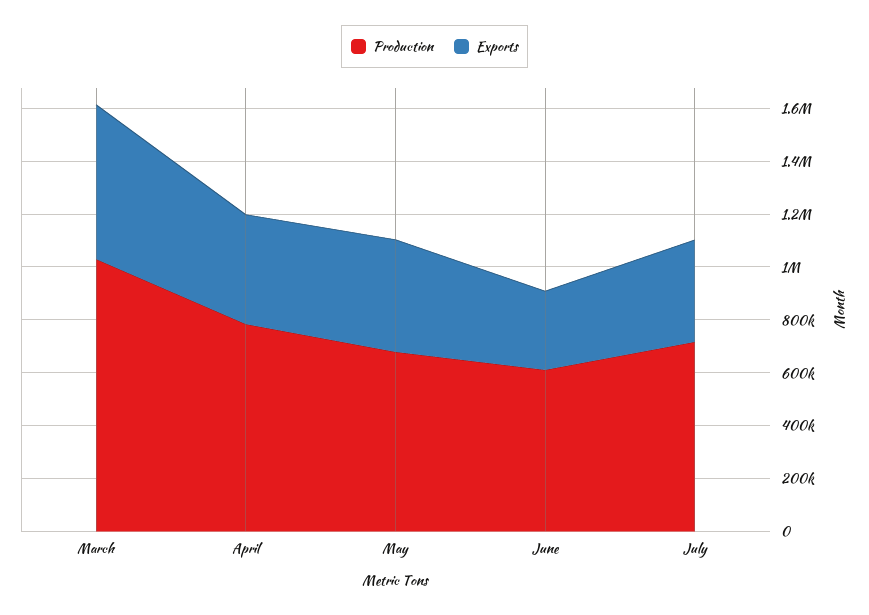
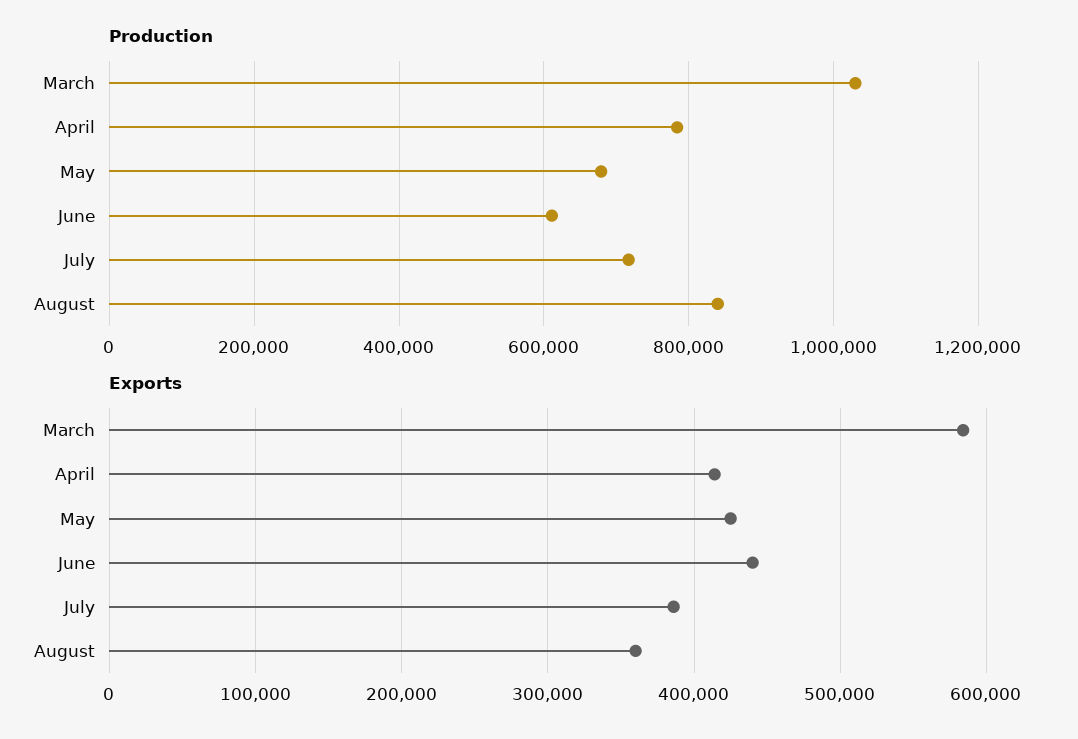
Exports, June: 300000 -> 440000
Production, August: none -> 840000
Exports, August: none -> 360000

